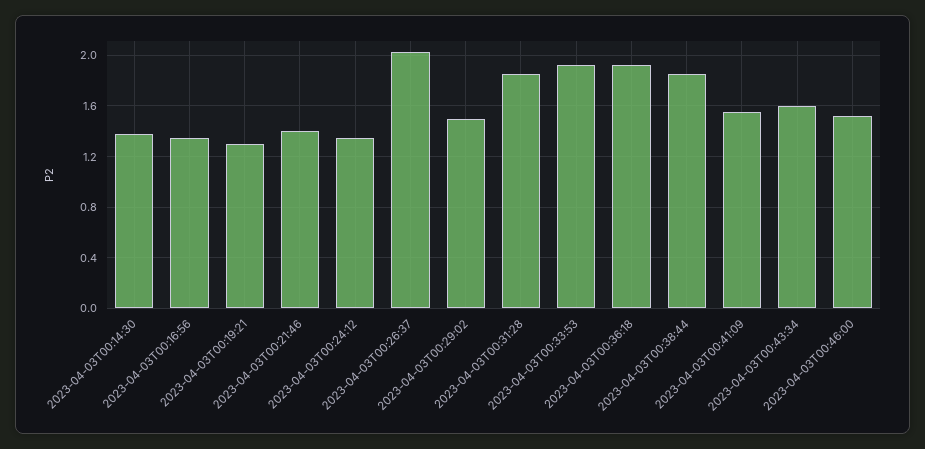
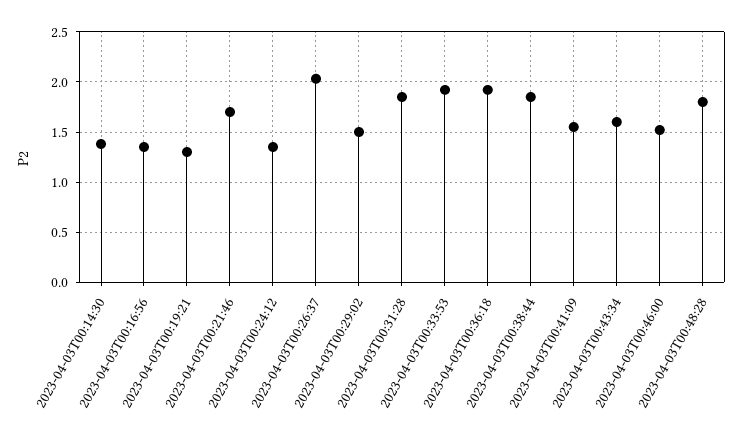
2023-04-03T00:21:46: 1.4 -> 1.7
2023-04-03T00:48:28: none -> 1.8

